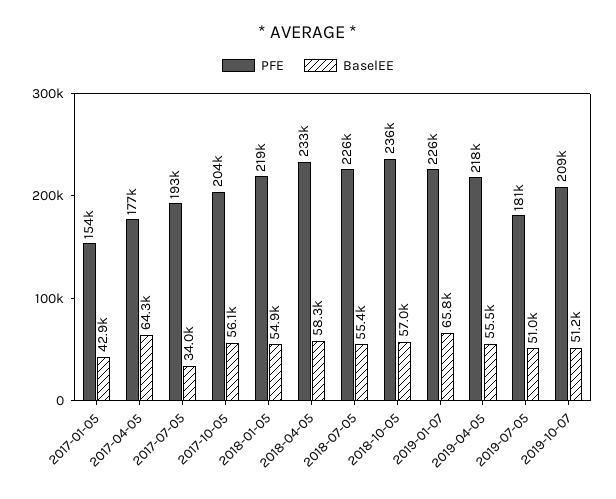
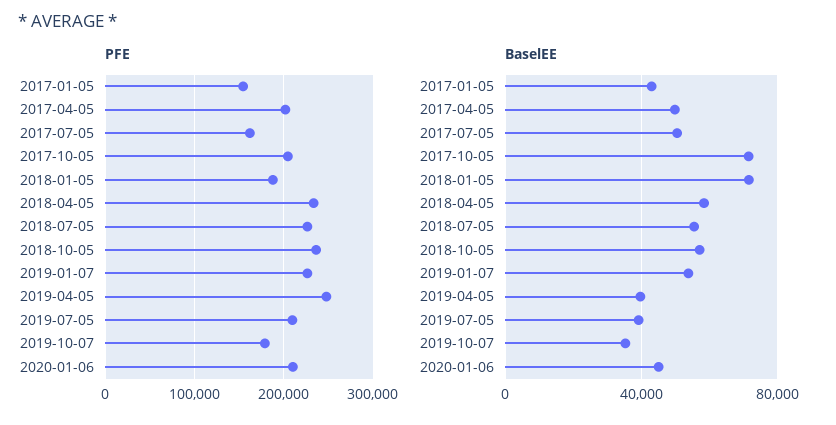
PFE, 2017-04-05: 177000 -> 200000
BaselEE, 2017-04-05: 64300 -> 50000
PFE, 2017-07-05: 193000 -> 160000
BaselEE, 2017-07-05: 34000 -> 50000
BaselEE, 2017-10-05: 56100 -> 70000
PFE, 2018-01-05: 219000 -> 190000
BaselEE, 2018-01-05: 54900 -> 70000
BaselEE, 2019-01-07: 65800 -> 55000
PFE, 2019-04-05: 218000 -> 250000
BaselEE, 2019-04-05: 55500 -> 40000
PFE, 2019-07-05: 181000 -> 210000
BaselEE, 2019-07-05: 51000 -> 40000
PFE, 2019-10-07: 209000 -> 180000
BaselEE, 2019-10-07: 51200 -> 35000
PFE, 2020-01-06: none -> 210000
BaselEE, 2020-01-06: none -> 45000

